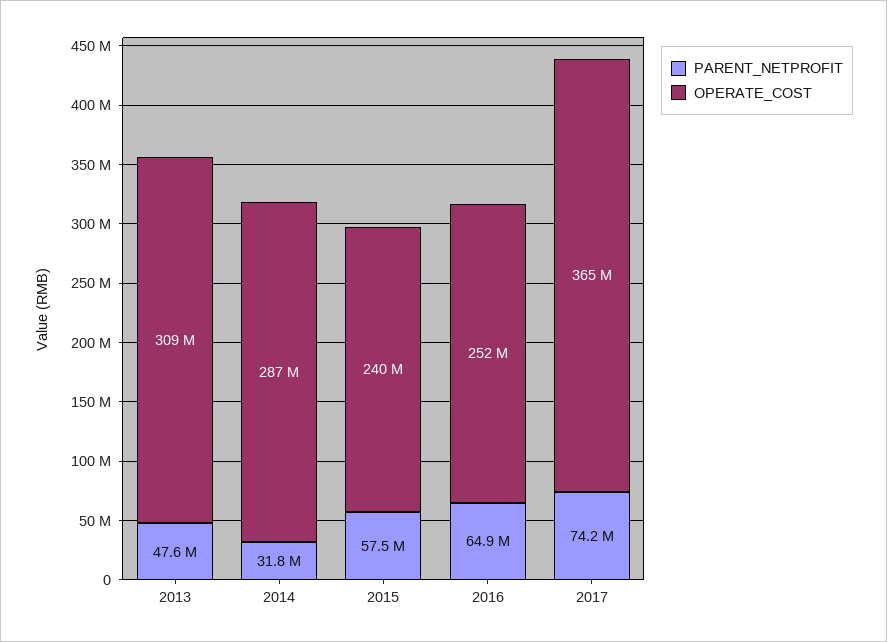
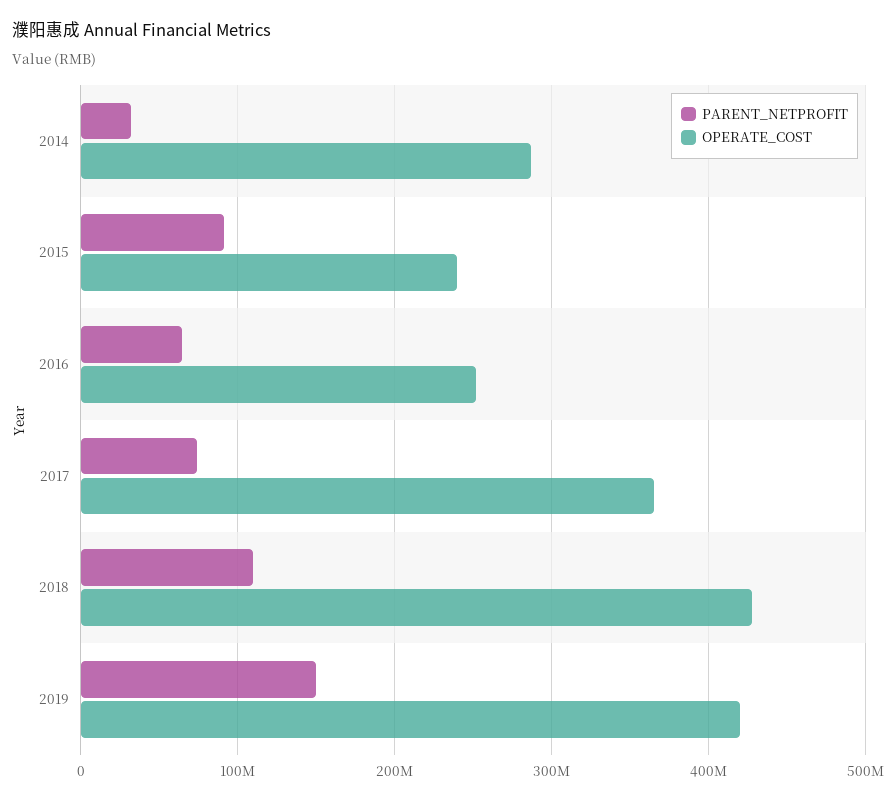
PARENT_NETPROFIT, 2013: 47600000 -> none
OPERATE_COST, 2013: 309000000 -> none
PARENT_NETPROFIT, 2015: 57500000 -> 90000000
PARENT_NETPROFIT, 2018: none -> 110000000
OPERATE_COST, 2018: none -> 430000000
PARENT_NETPROFIT, 2019: none -> 150000000
OPERATE_COST, 2019: none -> 420000000

